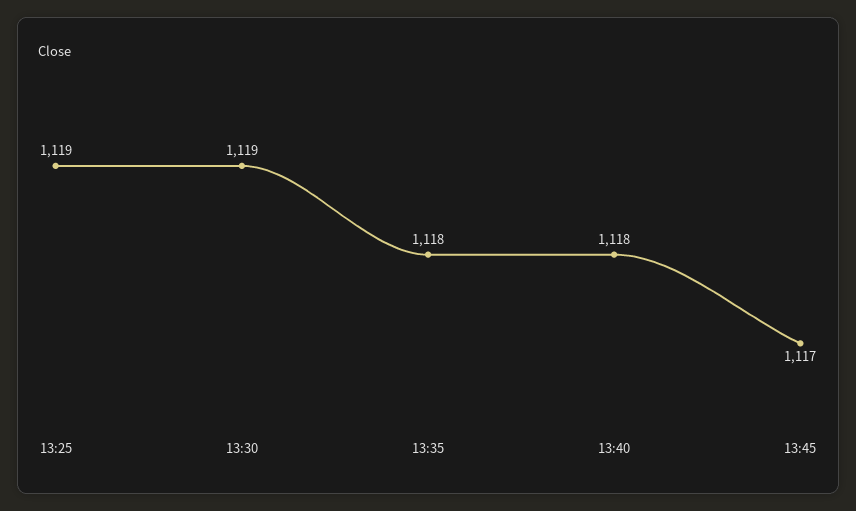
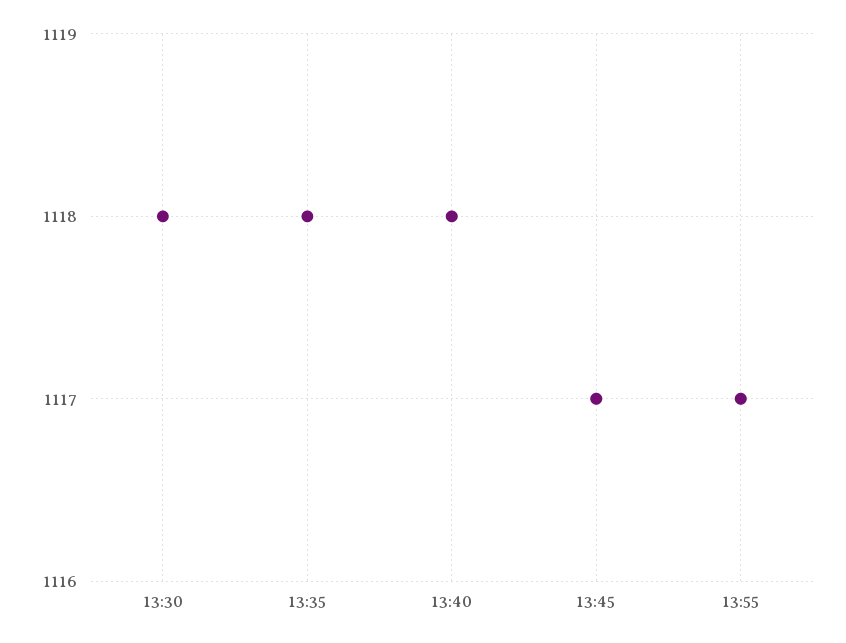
13:25: 1119 -> none
13:30: 1119 -> 1118
13:55: none -> 1117

